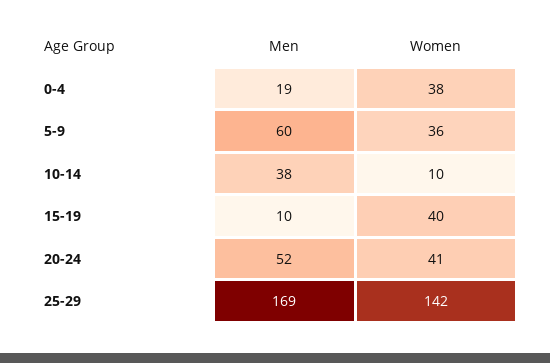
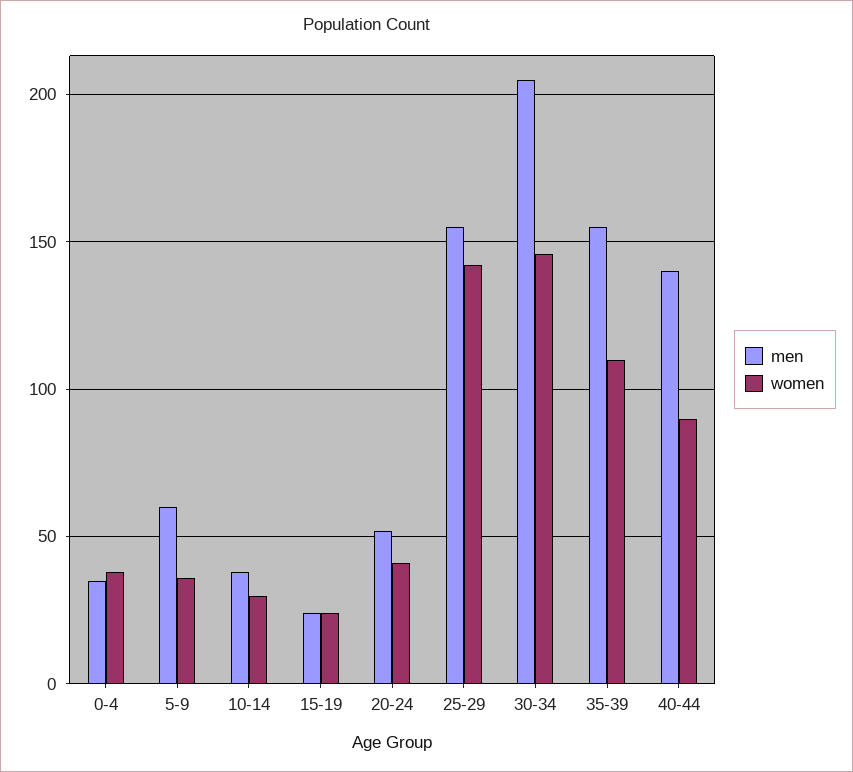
Men, 0-4: 19 -> 35
Women, 10-14: 10 -> 30
Men, 15-19: 10 -> 25
Women, 15-19: 40 -> 25
Men, 25-29: 169 -> 155
Men, 30-34: none -> 205
Women, 30-34: none -> 145
Men, 35-39: none -> 155
Women, 35-39: none -> 110
Men, 40-44: none -> 140
Women, 40-44: none -> 90

